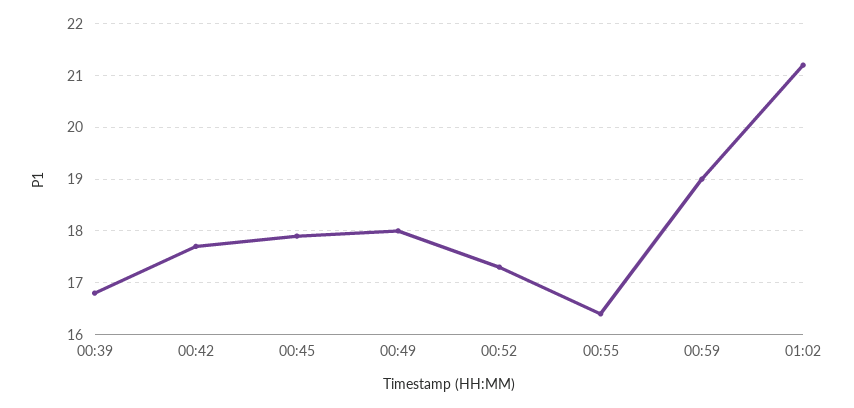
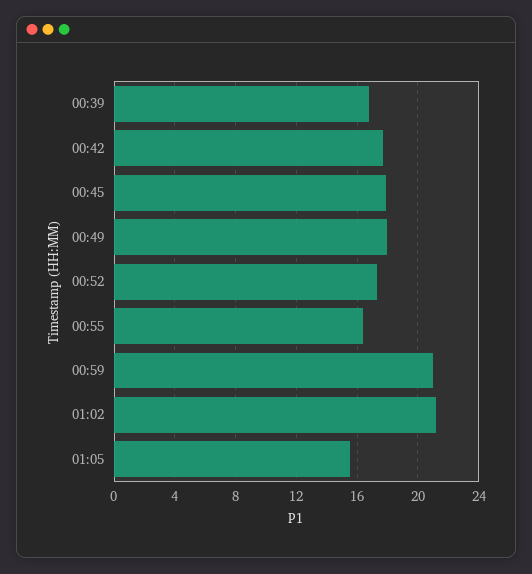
00:59: 19 -> 21
01:05: none -> 15.5

